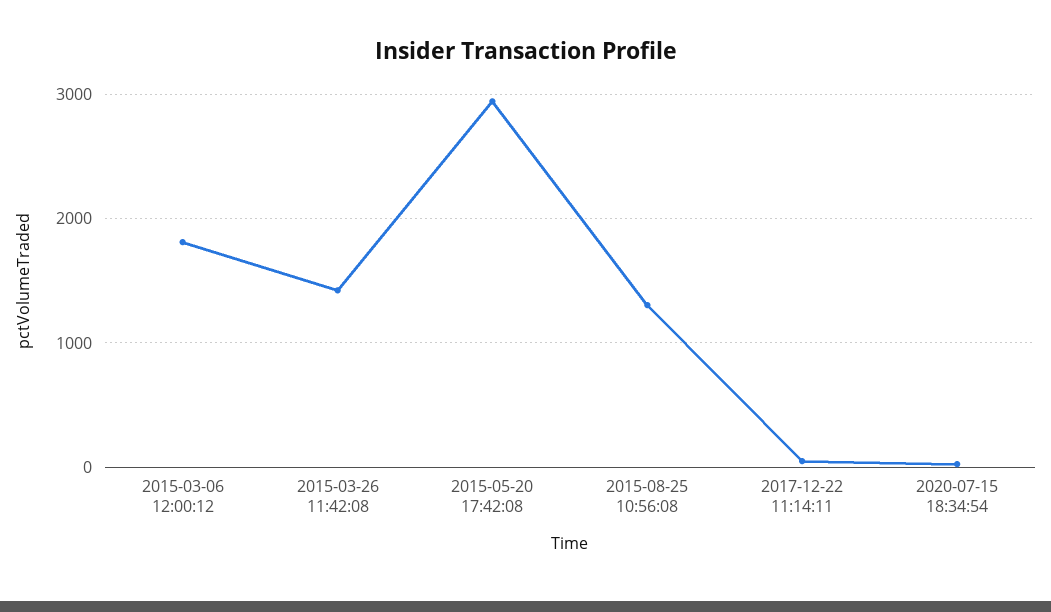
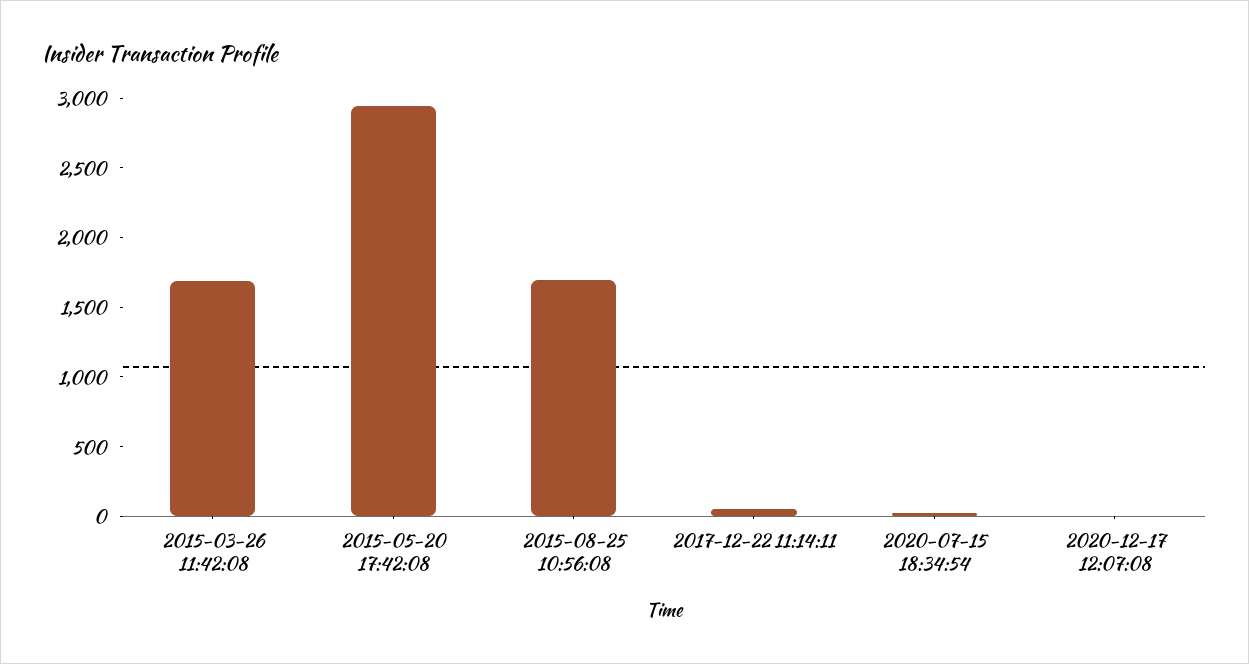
2015-03-06 12:00:12: 1800 -> none
2015-03-26 11:42:08: 1400 -> 1700
2015-08-25 10:56:08: 1300 -> 1700
2020-12-17 12:07:08: none -> 0

